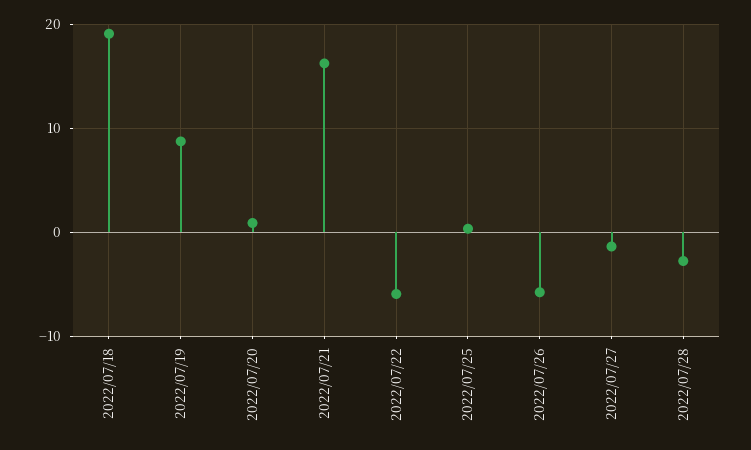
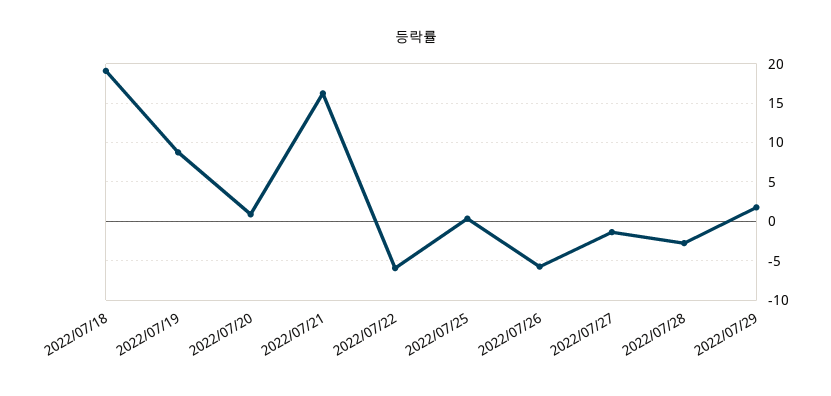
2022/07/29: none -> 2

